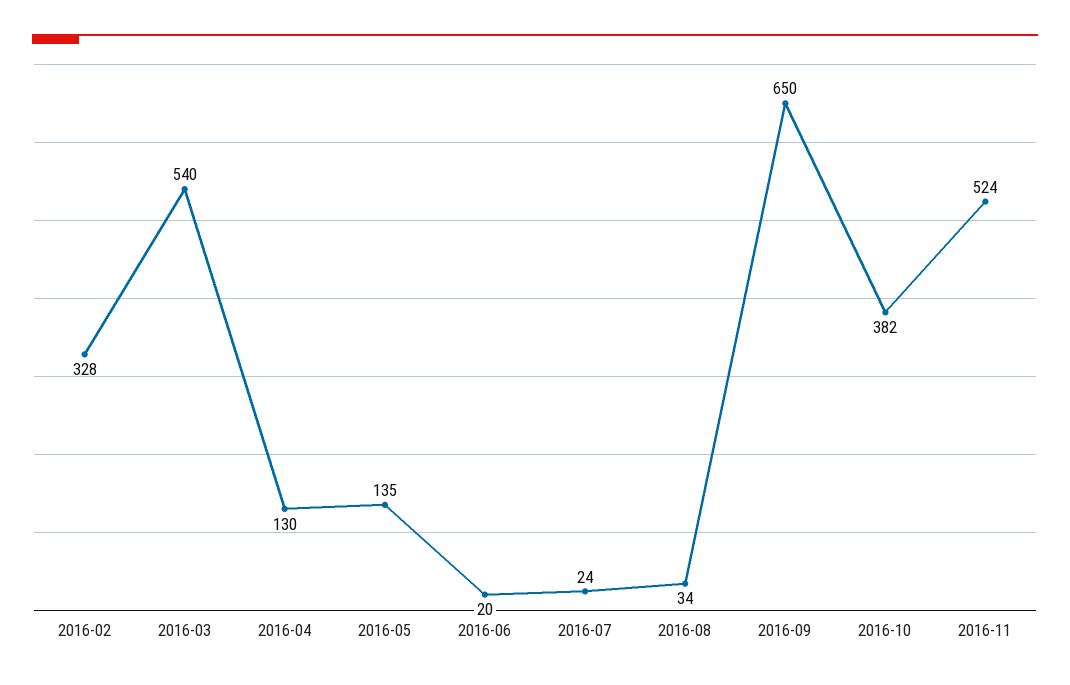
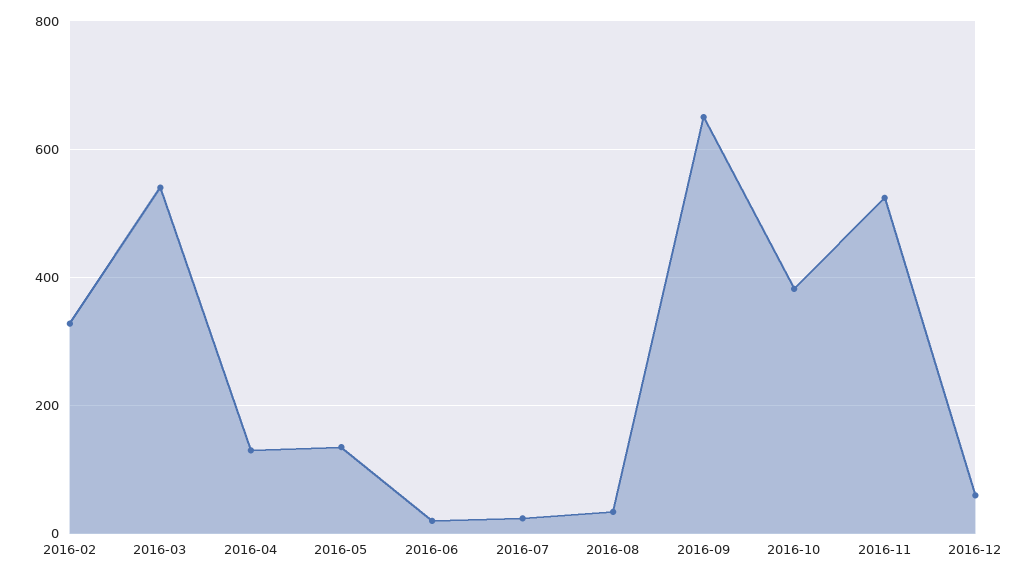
2016-12: none -> 60

